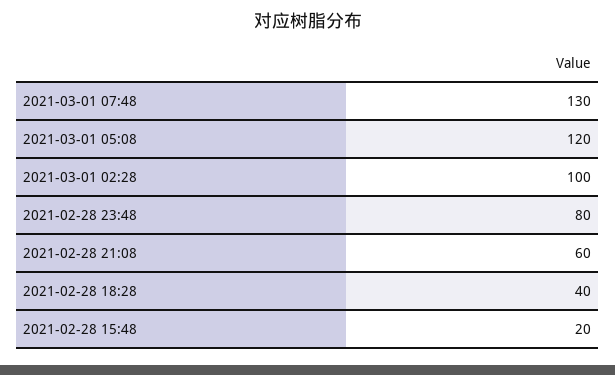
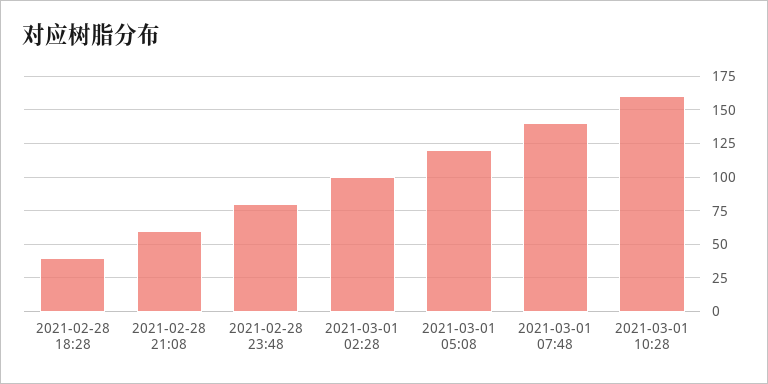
2021-03-01 07:48: 130 -> 140
2021-02-28 15:48: 20 -> none
2021-03-01 10:28: none -> 160

